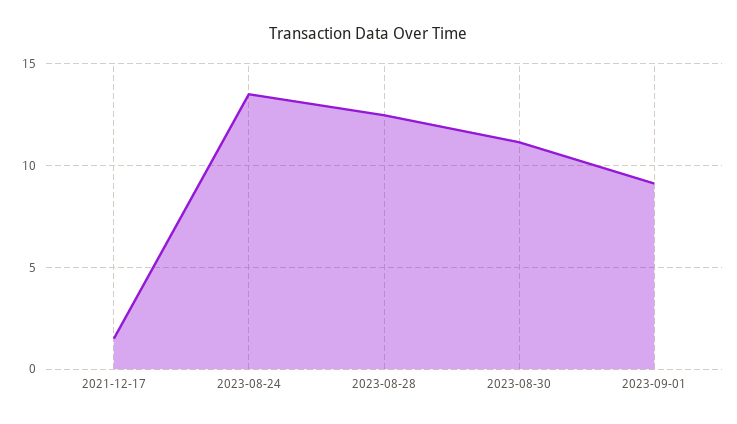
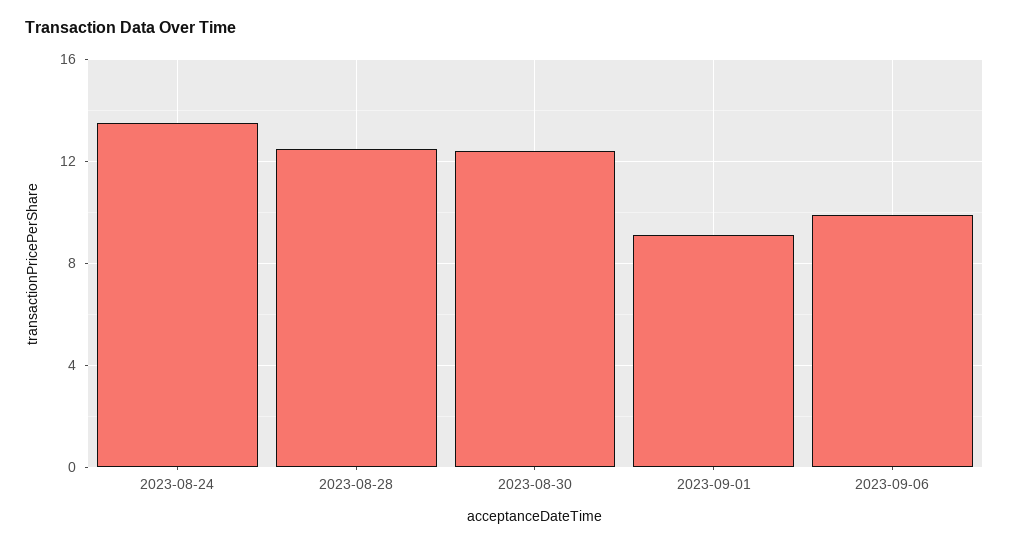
2021-12-17: 1.5 -> none
2023-08-30: 11 -> 12.5
2023-09-06: none -> 10

